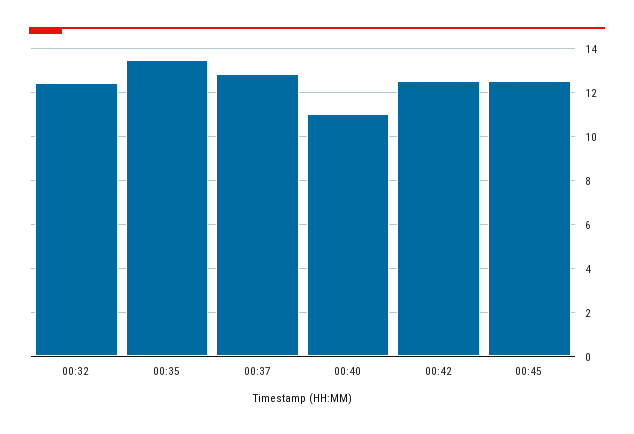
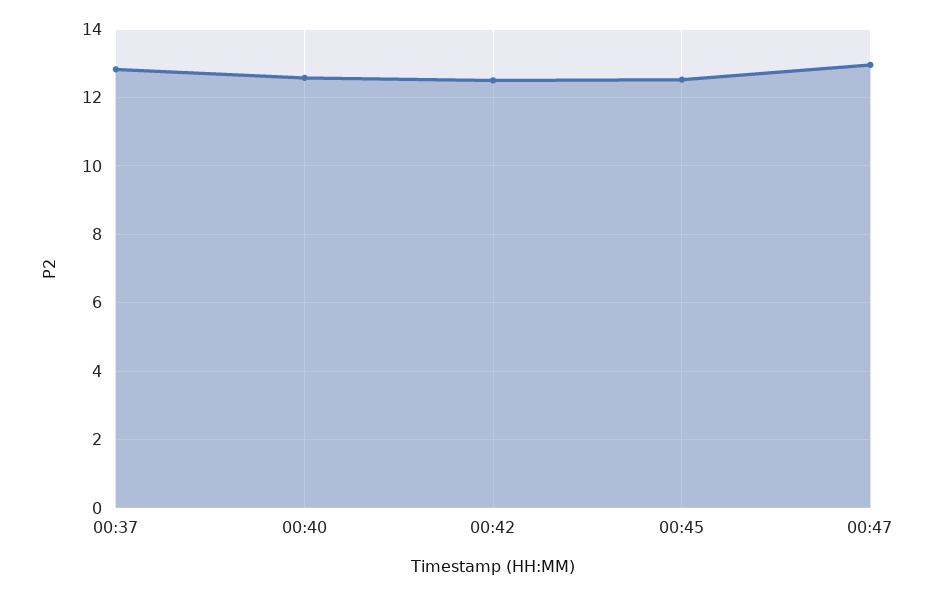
00:32: 12.5 -> none
00:35: 13.5 -> none
00:40: 11 -> 12.6
00:47: none -> 13

